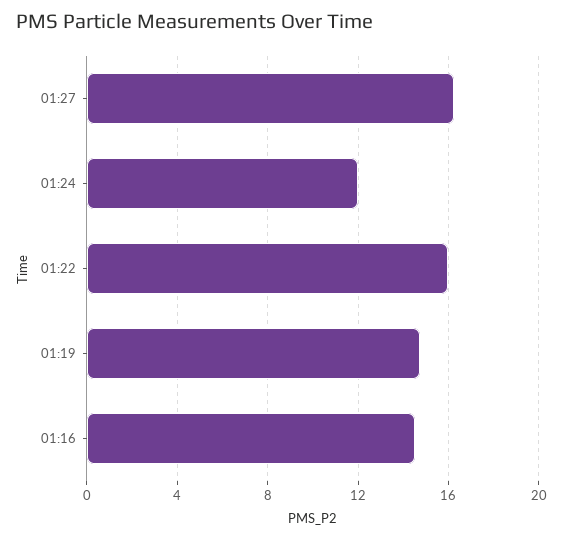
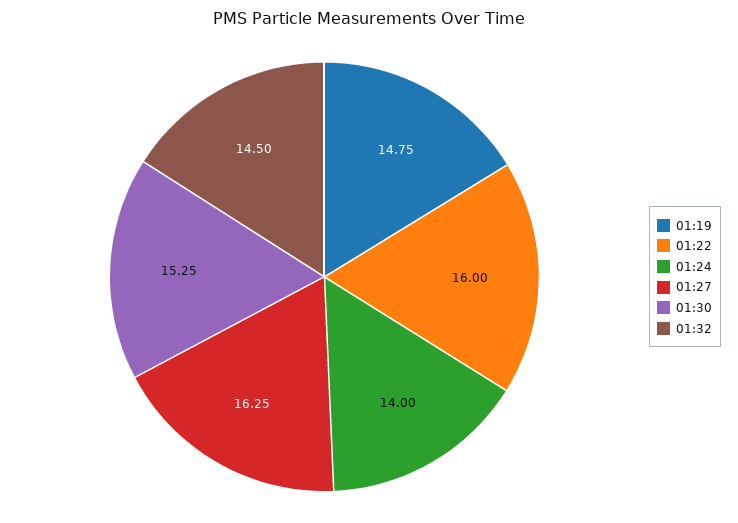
01:24: 12 -> 14
01:16: 14.5 -> none
01:30: none -> 15.25
01:32: none -> 14.5

